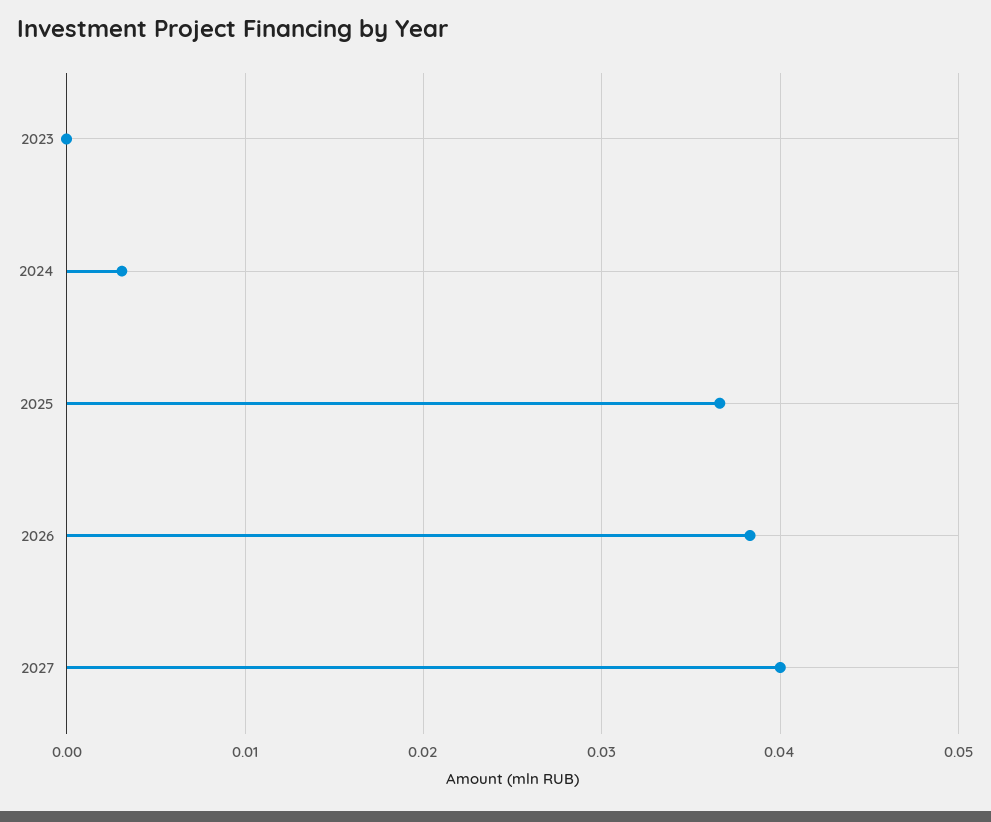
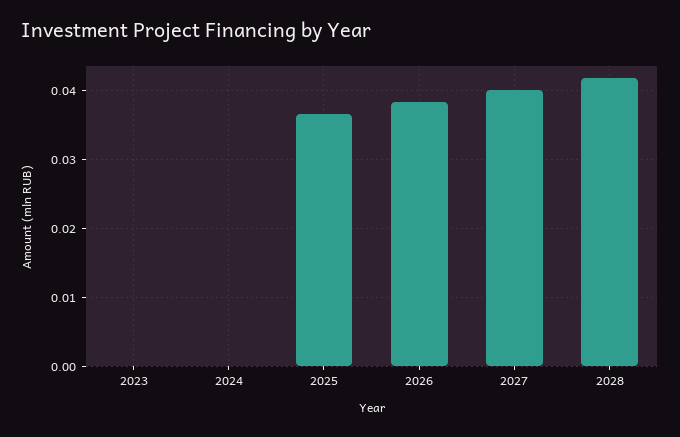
2024: 0.003 -> 0
2028: none -> 0.042

